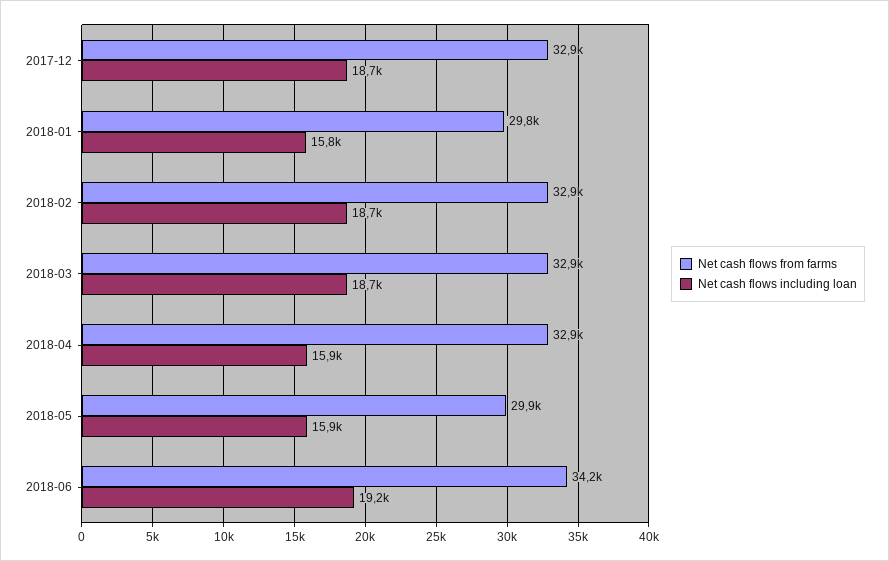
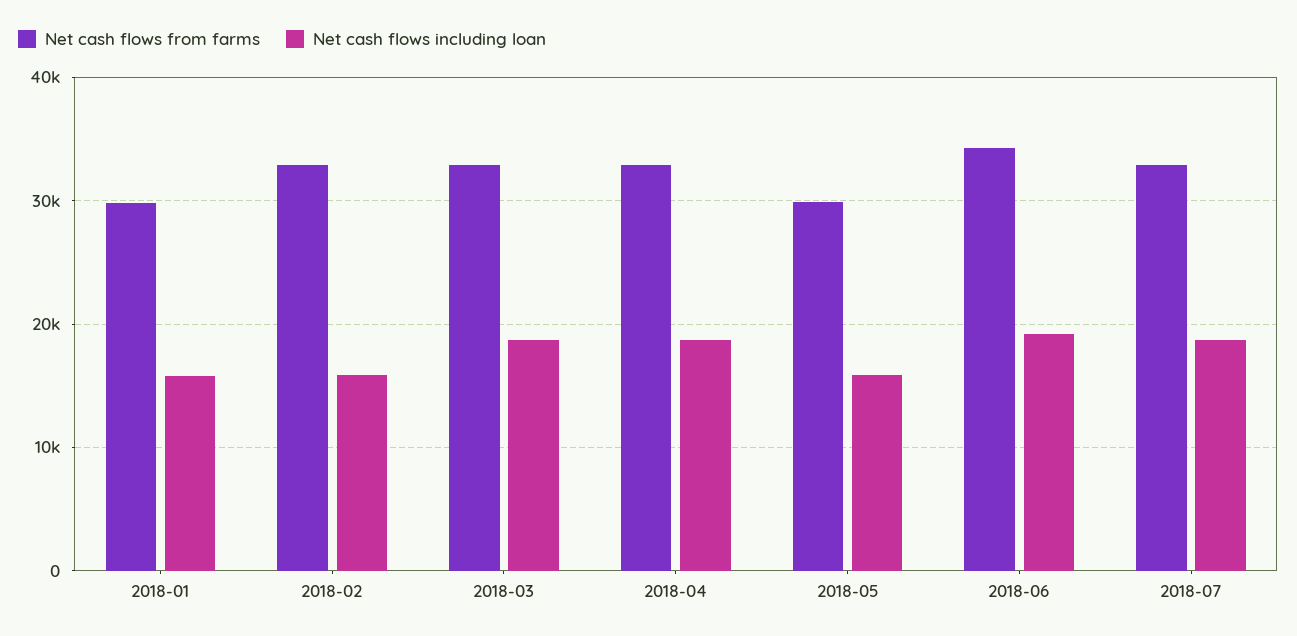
Net cash flows from farms, 2017-12: 32900 -> none
Net cash flows including loan, 2017-12: 18700 -> none
Net cash flows including loan, 2018-02: 18700 -> 16000
Net cash flows including loan, 2018-04: 15900 -> 19000
Net cash flows from farms, 2018-07: none -> 33000
Net cash flows including loan, 2018-07: none -> 19000

